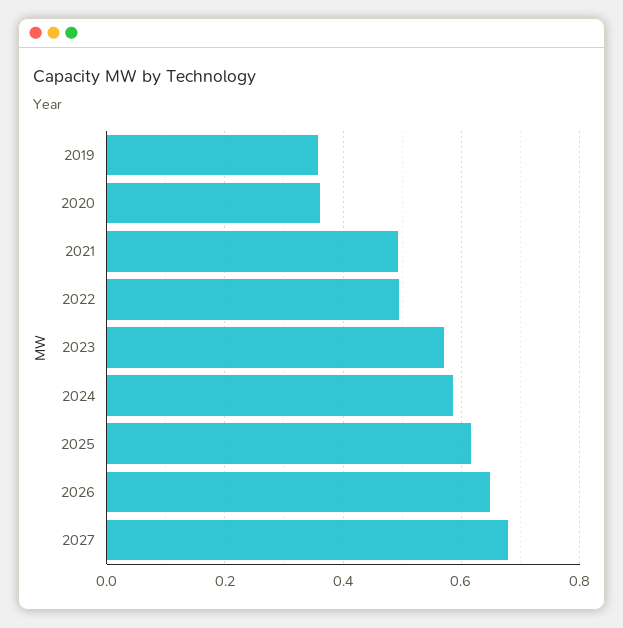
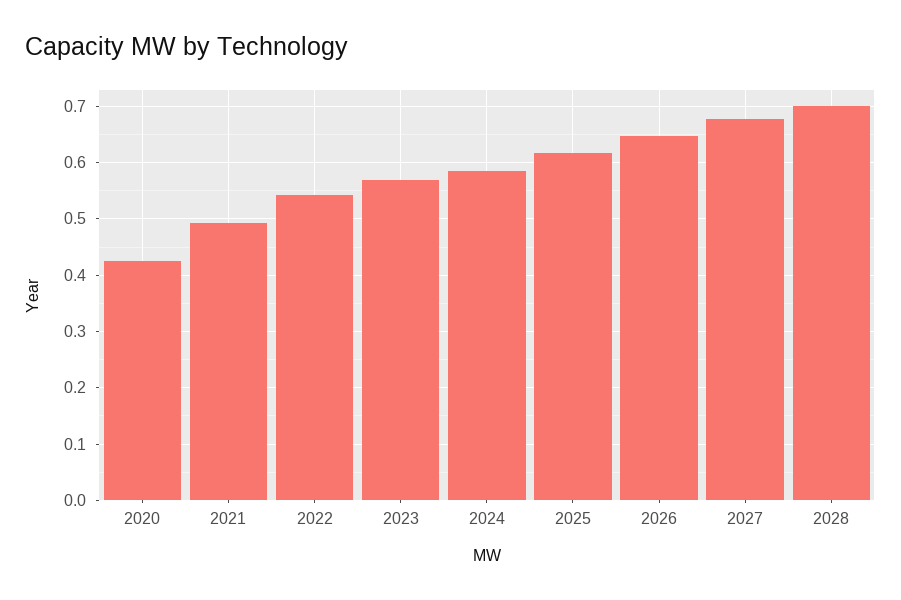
2019: 0.36 -> none
2020: 0.36 -> 0.42
2022: 0.5 -> 0.54
2028: none -> 0.7

